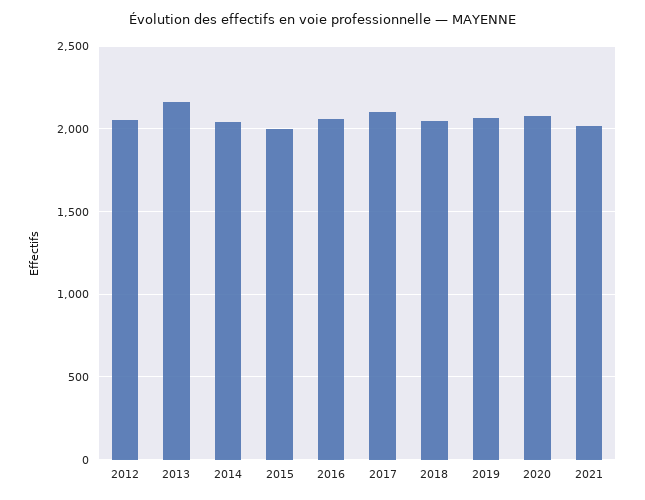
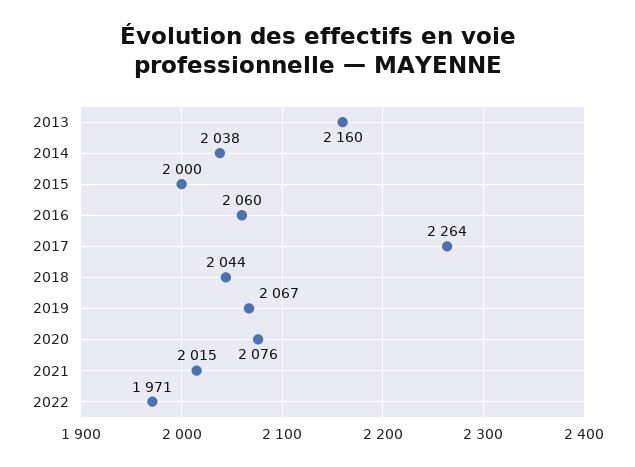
2012: 2050 -> none
2017: 2100 -> 2264
2022: none -> 1971

